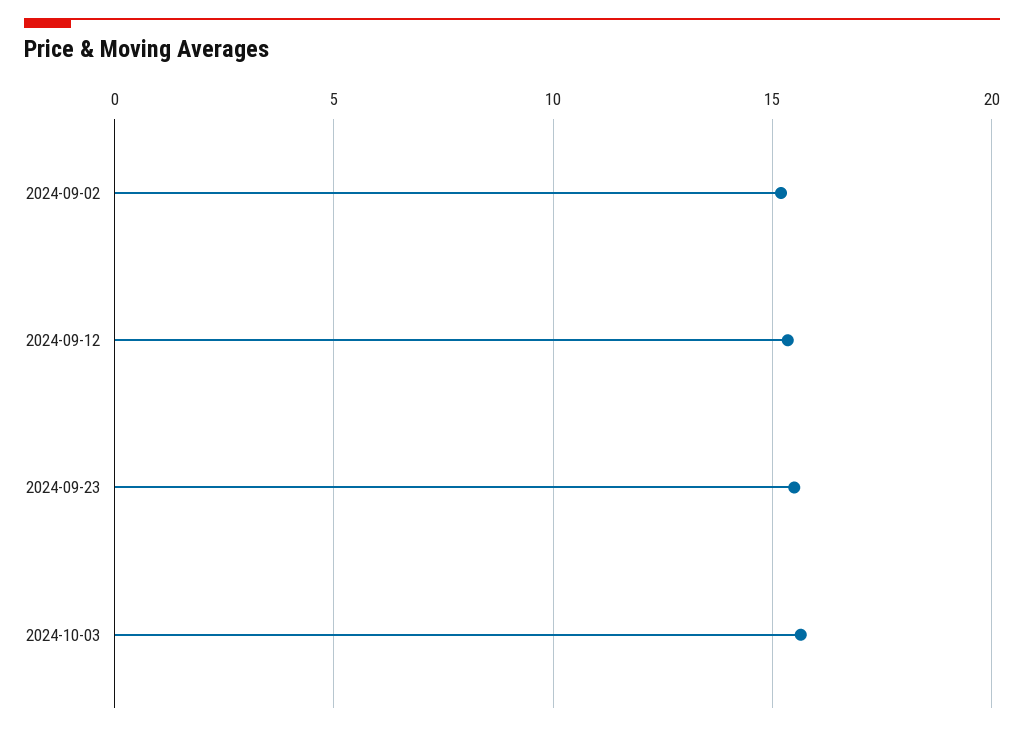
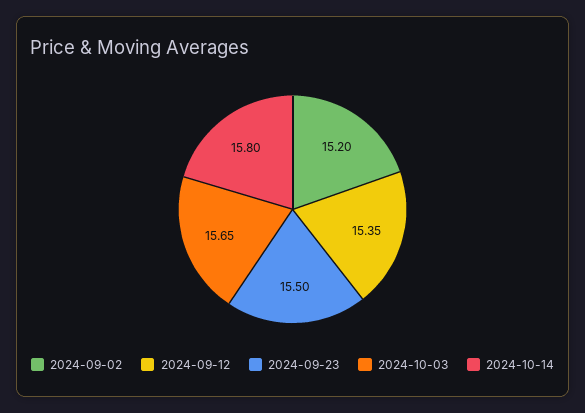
2024-10-14: none -> 15.8

